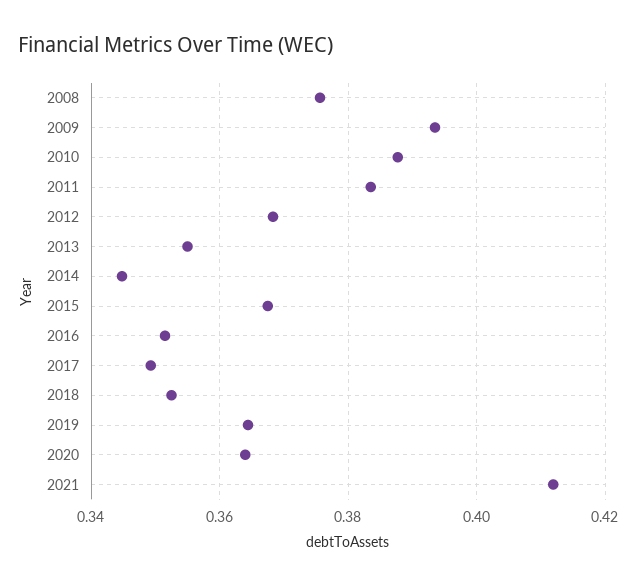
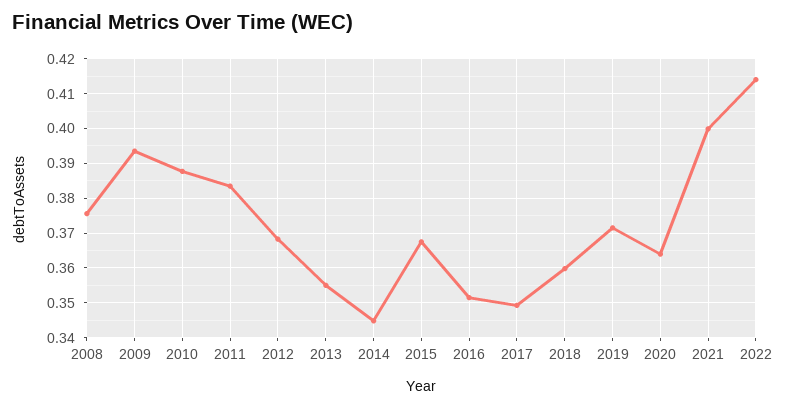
2018: 0.352 -> 0.36
2019: 0.364 -> 0.372
2021: 0.412 -> 0.4
2022: none -> 0.414

